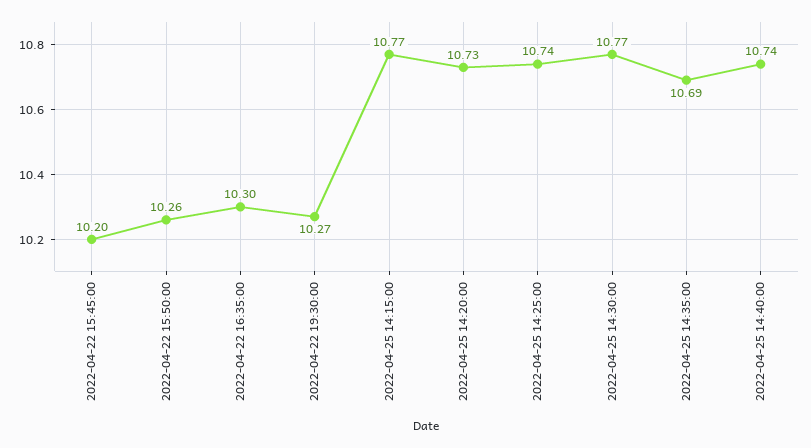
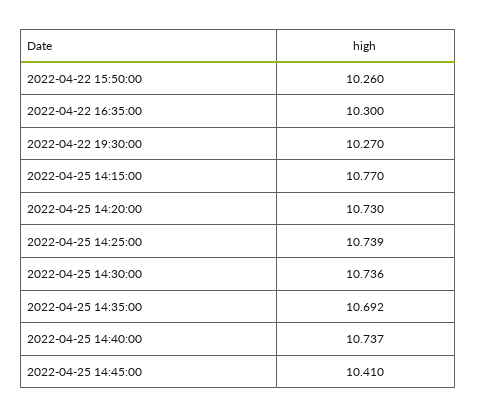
2022-04-22 15:45:00: 10.2 -> none
2022-04-25 14:30:00: 10.77 -> 10.736
2022-04-25 14:45:00: none -> 10.41

